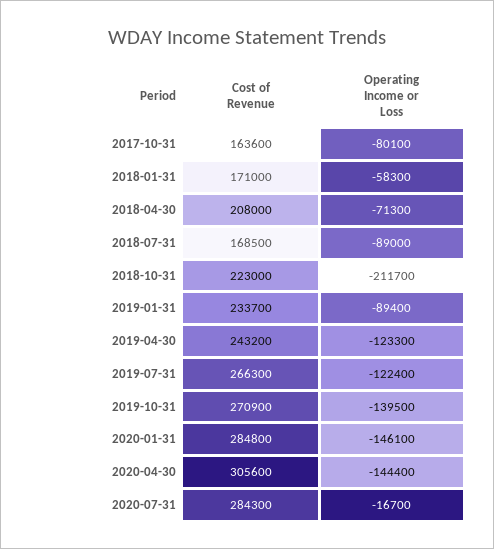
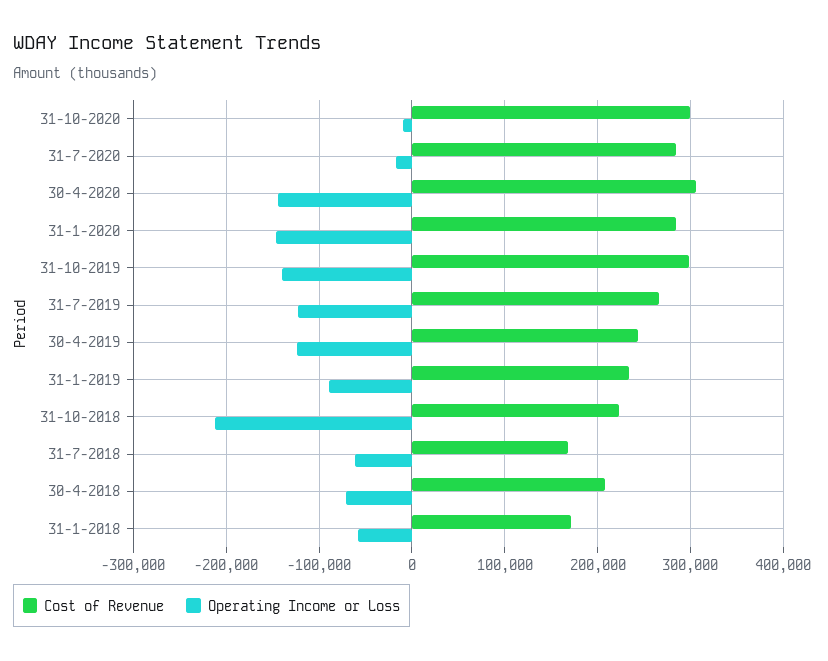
Cost of Revenue, 2017-10-31: 163600 -> none
Operating Income or Loss, 2017-10-31: -80100 -> none
Operating Income or Loss, 2018-07-31: -89000 -> -60000
Cost of Revenue, 2019-10-31: 270900 -> 300000
Cost of Revenue, 31-10-2020: none -> 300000
Operating Income or Loss, 31-10-2020: none -> -10000

